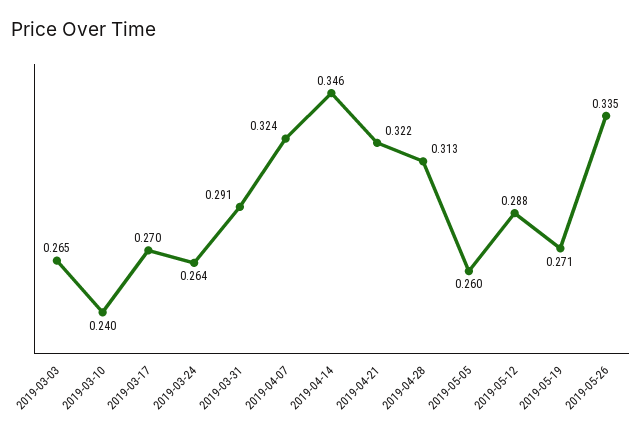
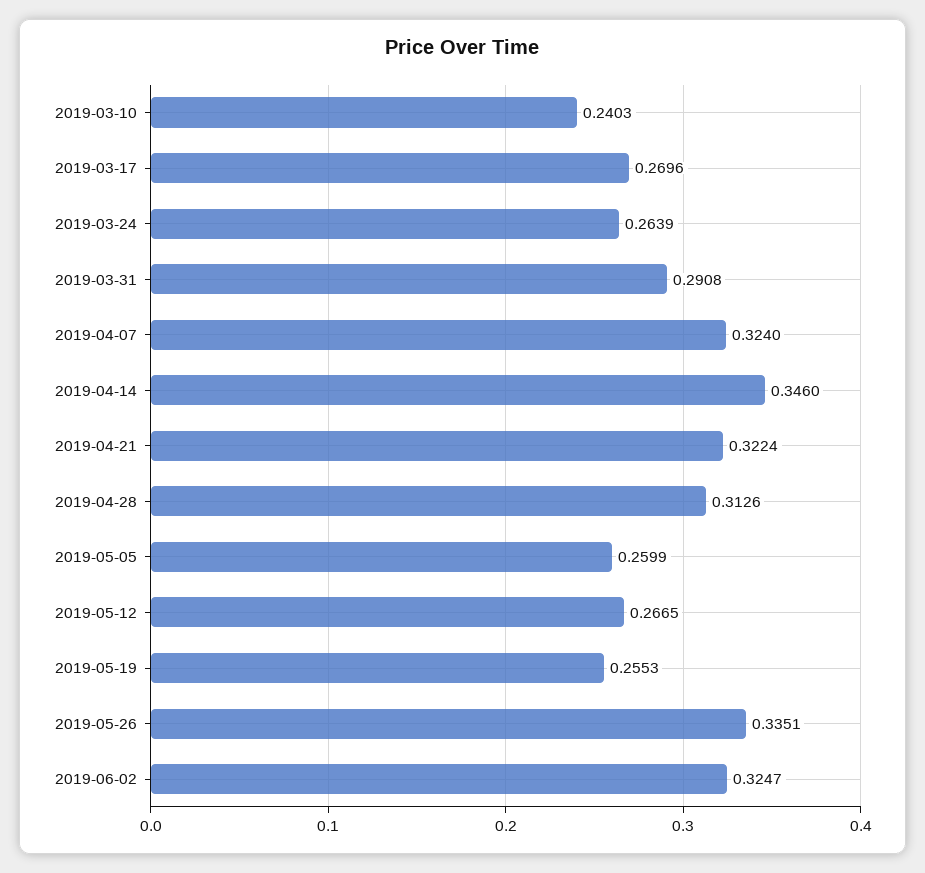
2019-03-03: 0.265 -> none
2019-05-12: 0.288 -> 0.2665
2019-05-19: 0.271 -> 0.2553
2019-06-02: none -> 0.3247

